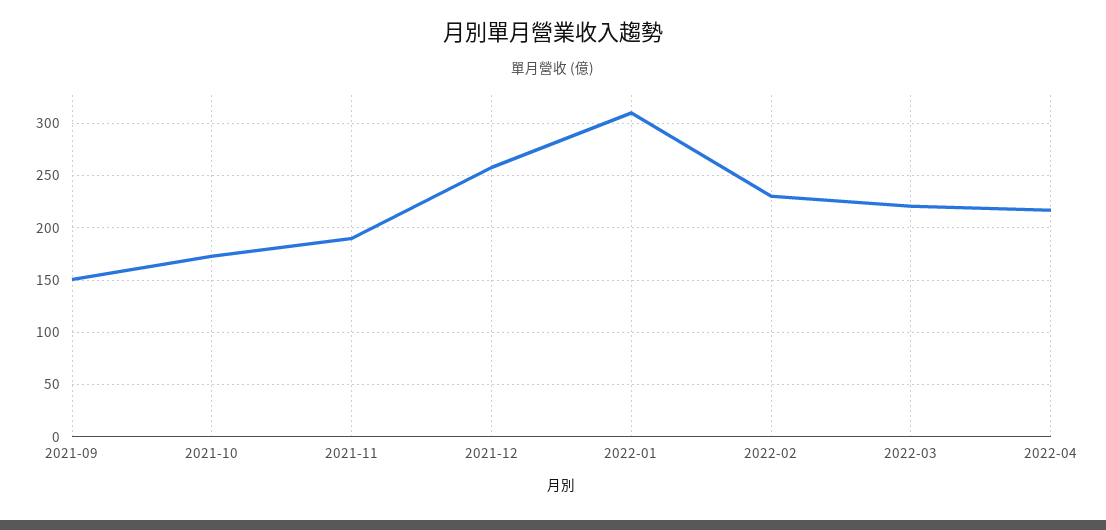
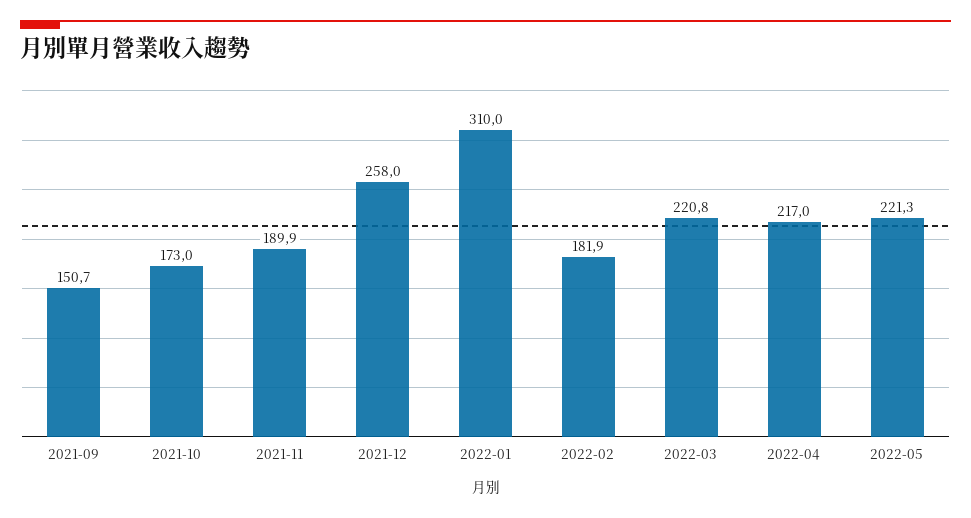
2022-02: 230 -> 181.9
2022-05: none -> 221.3

